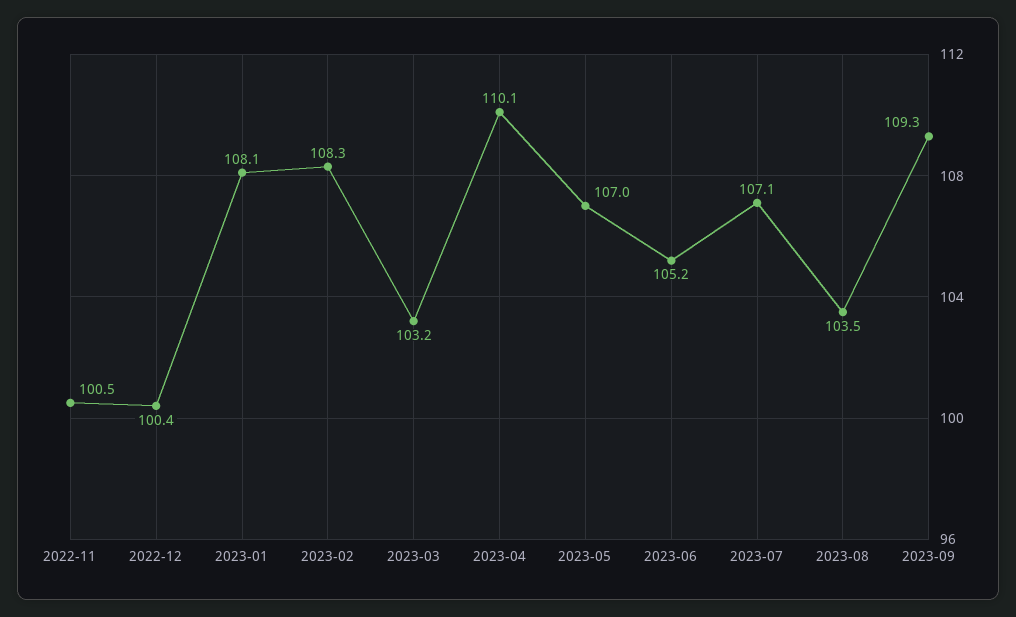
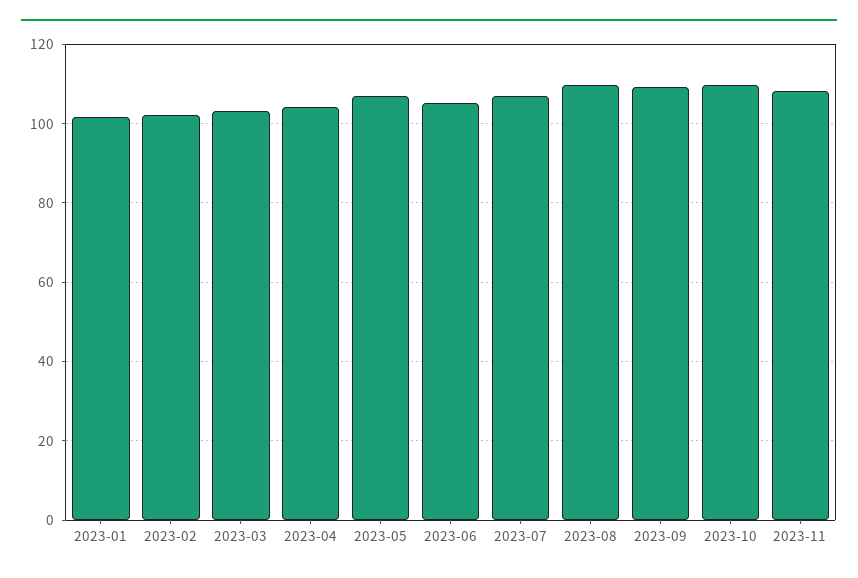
2022-11: 100.5 -> none
2022-12: 100.4 -> none
2023-01: 108.1 -> 102
2023-02: 108.3 -> 102
2023-04: 110.1 -> 104
2023-08: 103.5 -> 110
2023-10: none -> 110
2023-11: none -> 108

